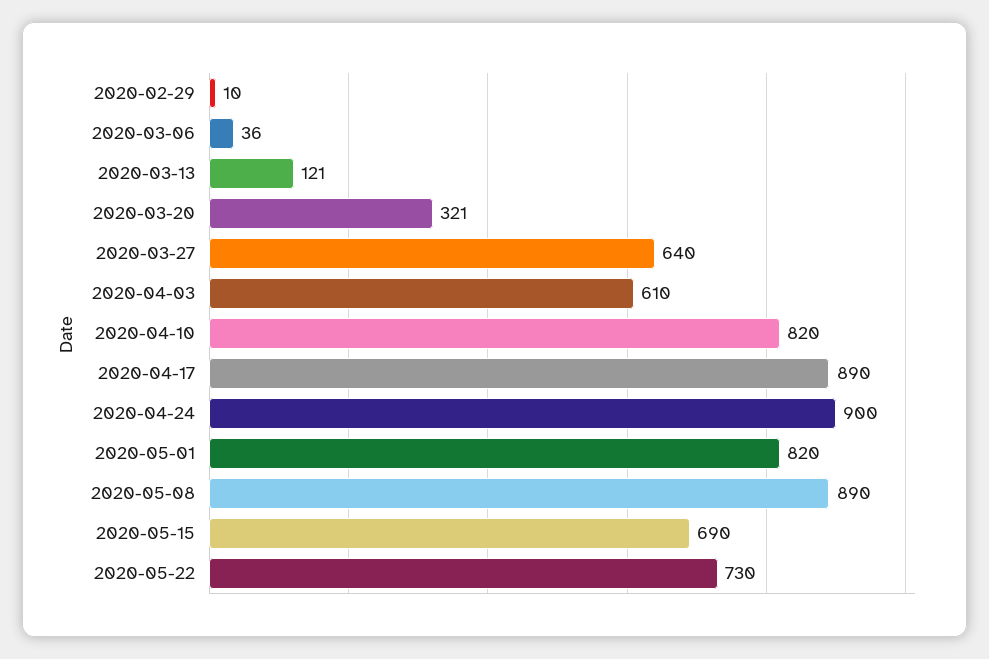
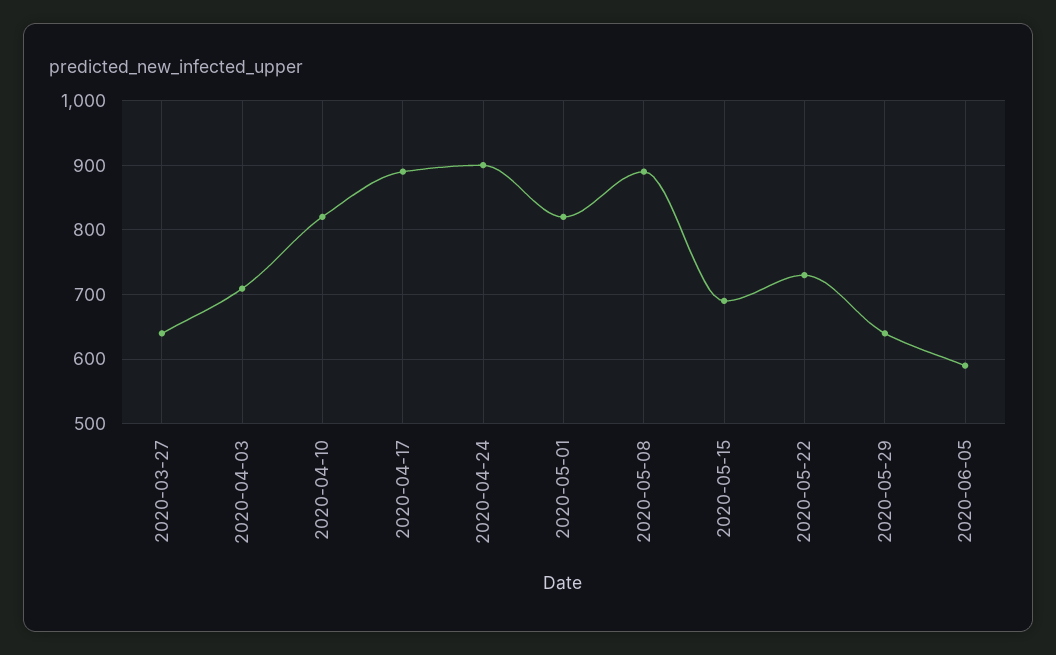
2020-02-29: 10 -> none
2020-03-06: 36 -> none
2020-03-13: 121 -> none
2020-03-20: 321 -> none
2020-04-03: 610 -> 710
2020-05-29: none -> 640
2020-06-05: none -> 590

